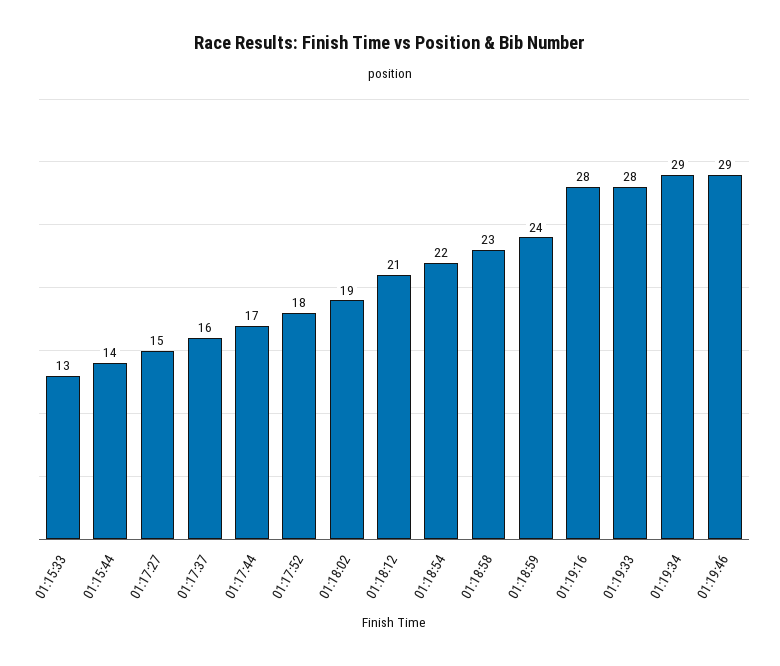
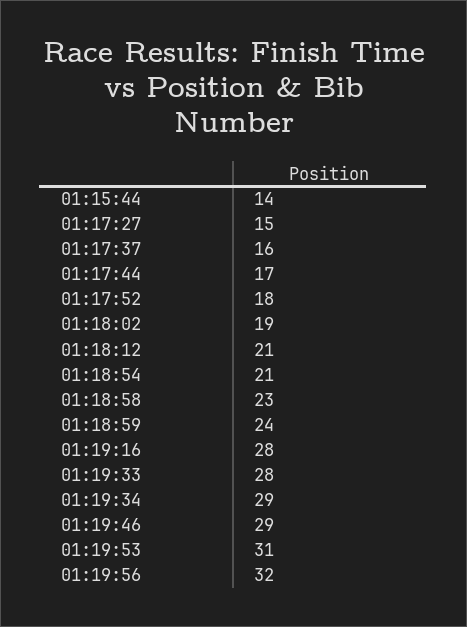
01:15:33: 13 -> none
01:18:54: 22 -> 21
01:19:53: none -> 31
01:19:56: none -> 32

